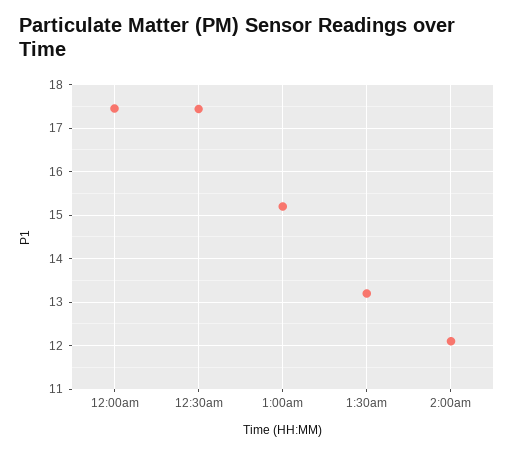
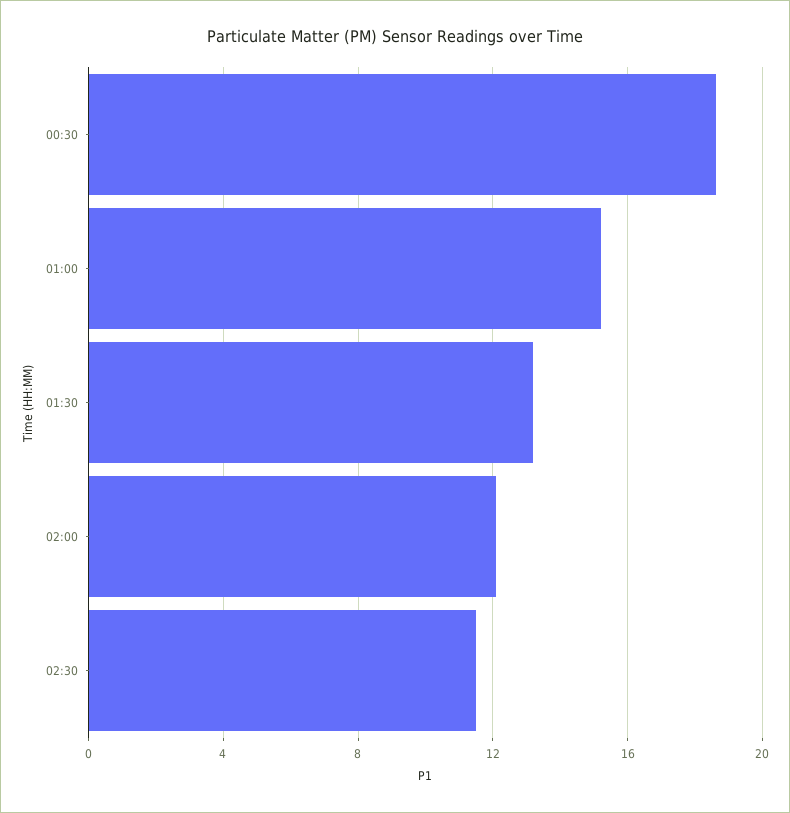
12:00am: 17.4 -> none
12:30am: 17.4 -> 18.5
02:30: none -> 11.5

